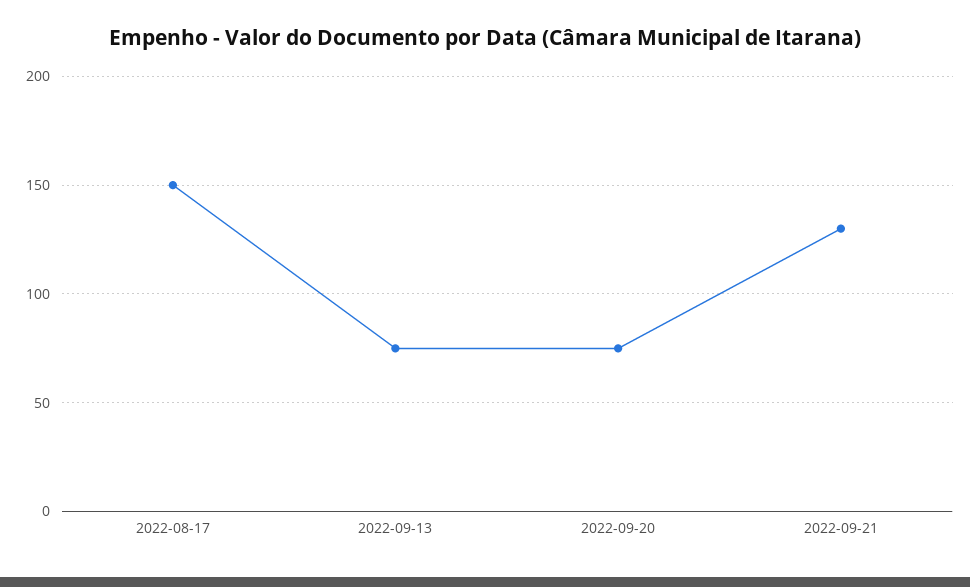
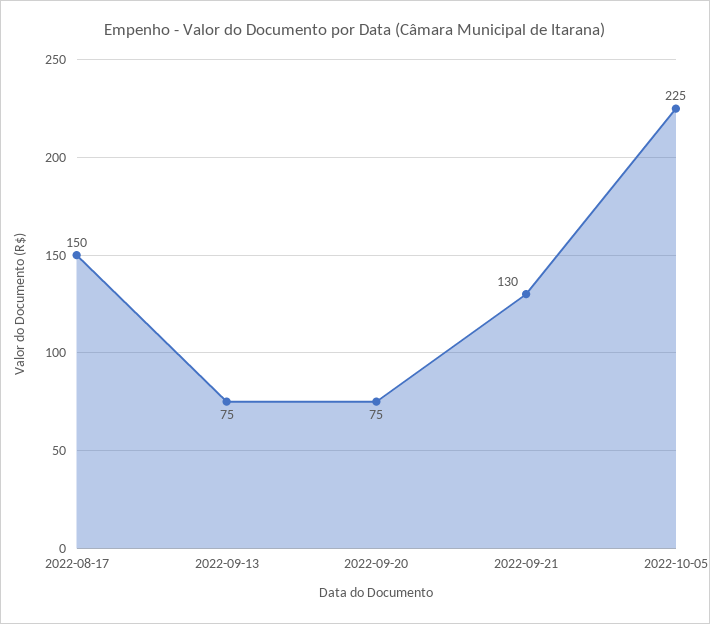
2022-10-05: none -> 225

